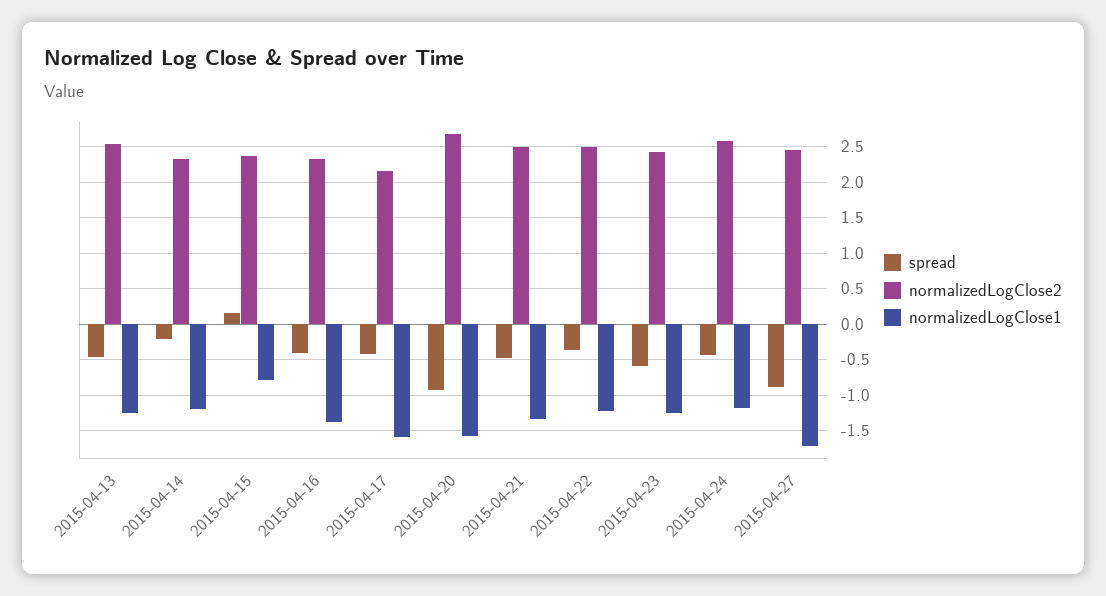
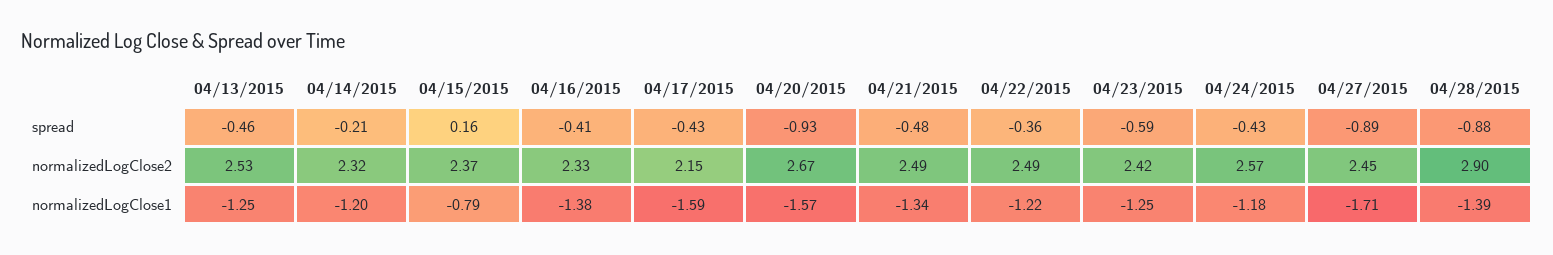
spread, 04/28/2015: none -> -0.88
normalizedLogClose2, 04/28/2015: none -> 2.9
normalizedLogClose1, 04/28/2015: none -> -1.39

